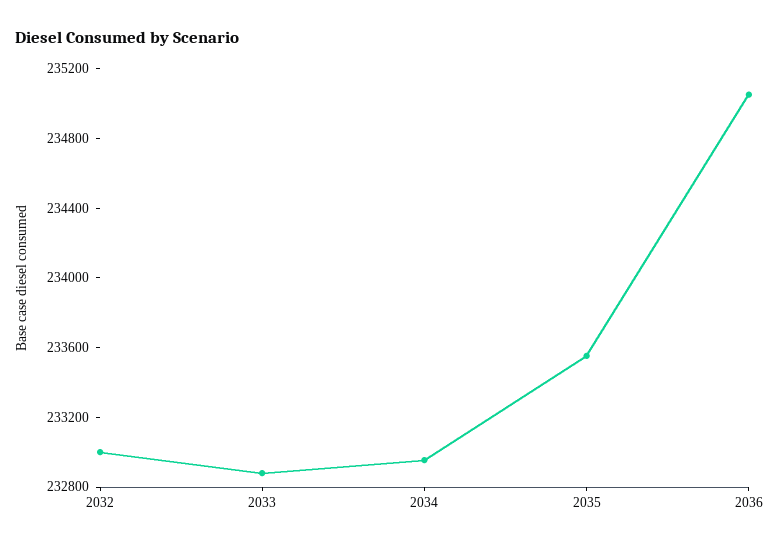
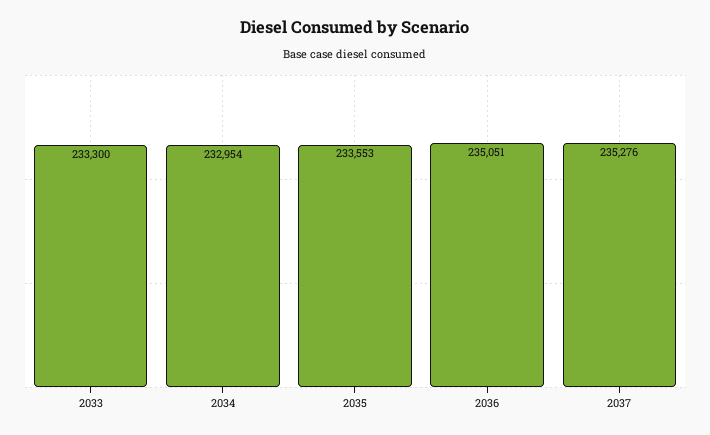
2032: 233000 -> none
2033: 232900 -> 233300
2037: none -> 235276

